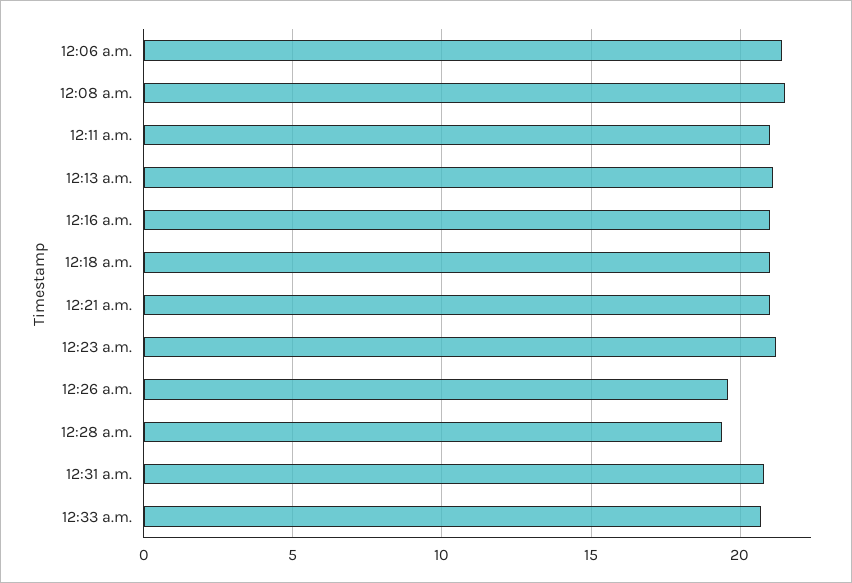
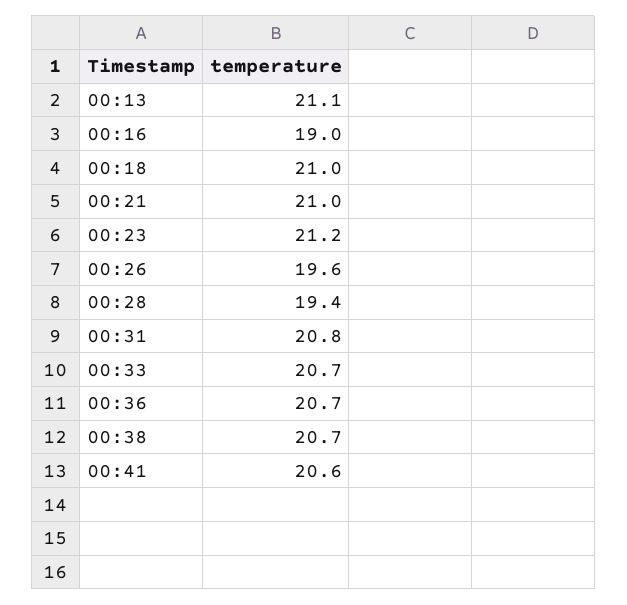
12:06 a.m.: 21.5 -> none
12:08 a.m.: 21.5 -> none
12:11 a.m.: 21 -> none
12:16 a.m.: 21 -> 19
00:36: none -> 20.7
00:38: none -> 20.7
00:41: none -> 20.6

